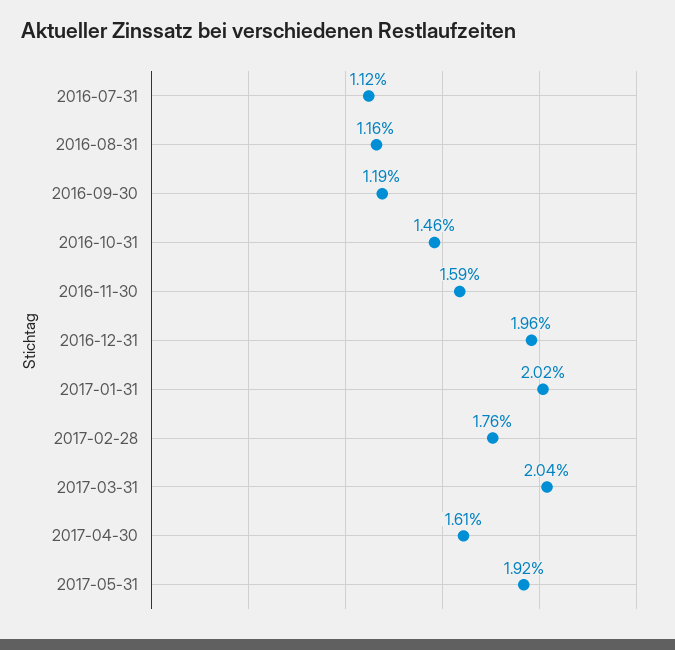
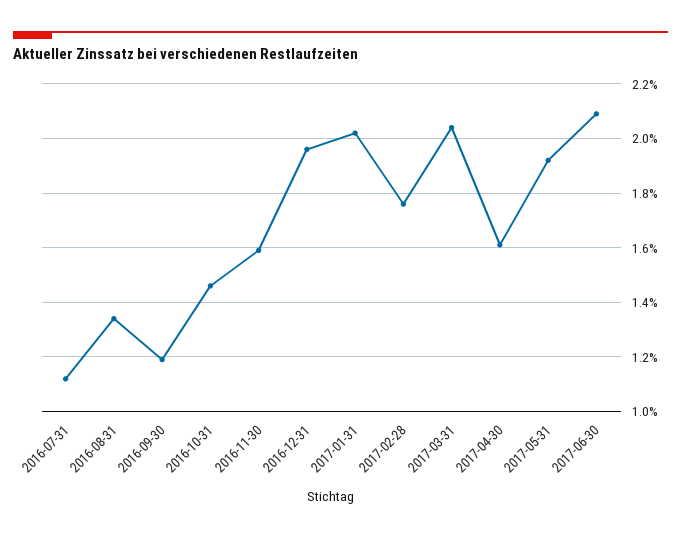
2016-08-31: 1.16 -> 1.35
2017-06-30: none -> 2.1

